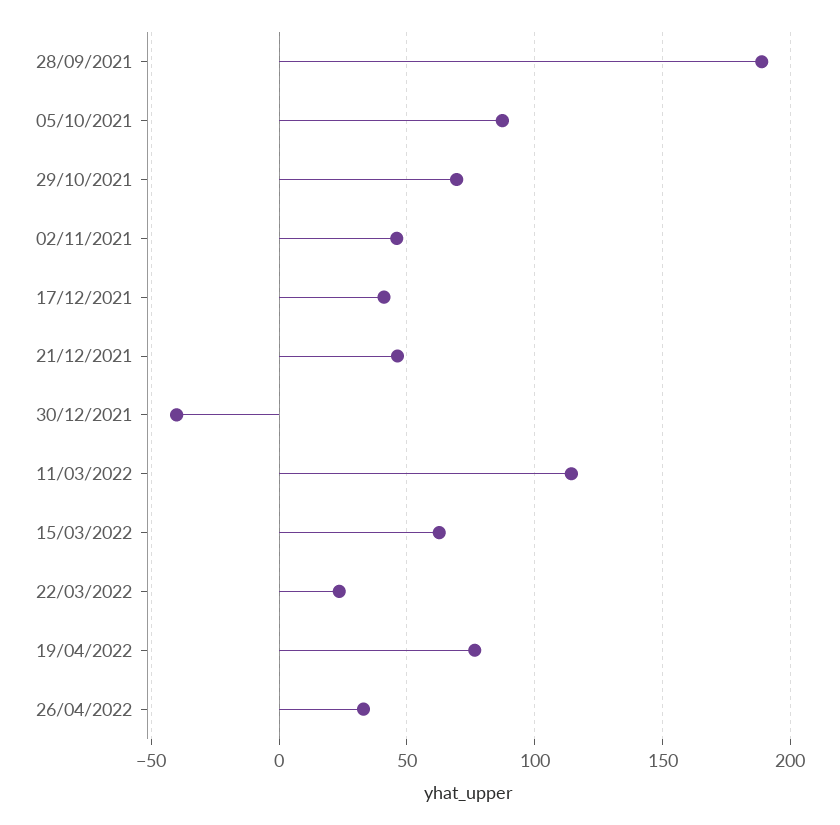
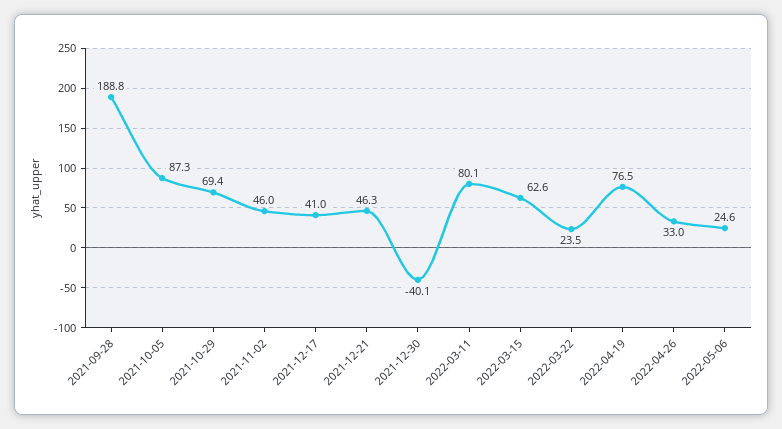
11/03/2022: 115 -> 80.1
2022-05-06: none -> 24.6

